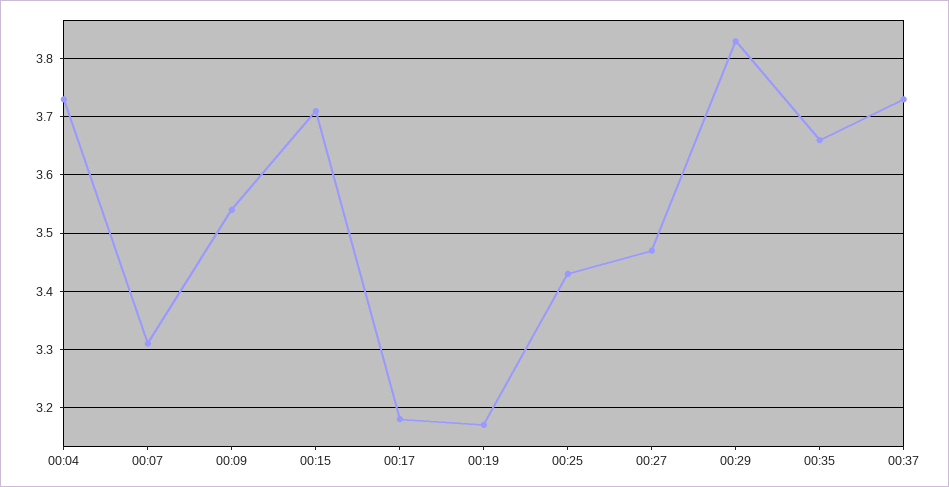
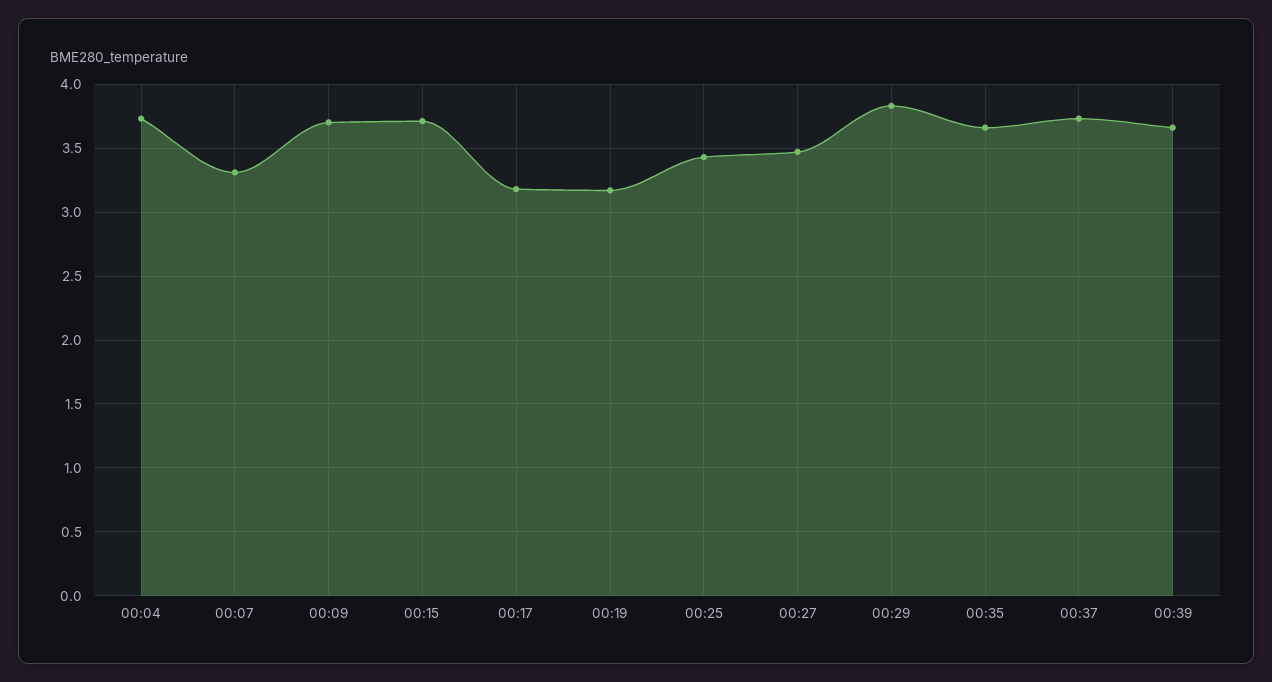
00:09: 3.55 -> 3.7
00:39: none -> 3.65

